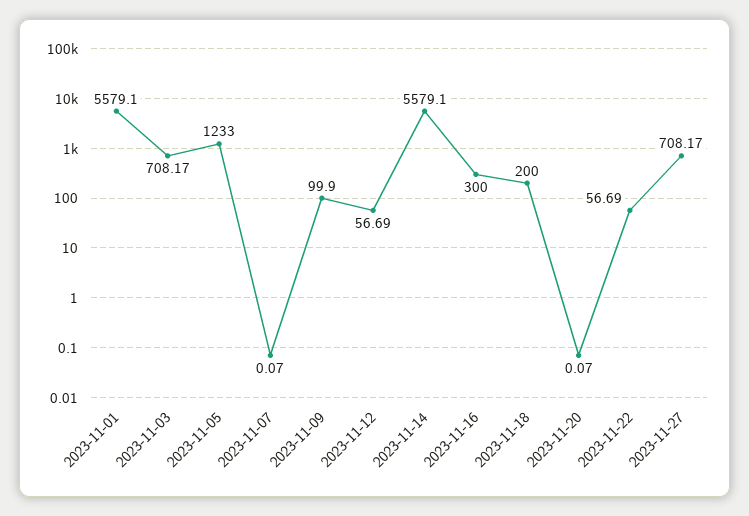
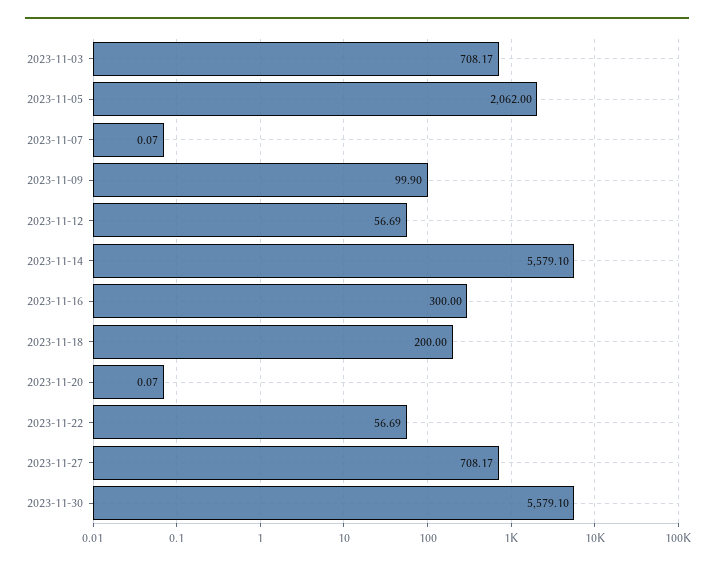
2023-11-01: 5579.1 -> none
2023-11-05: 1233 -> 2062
2023-11-30: none -> 5579.1

